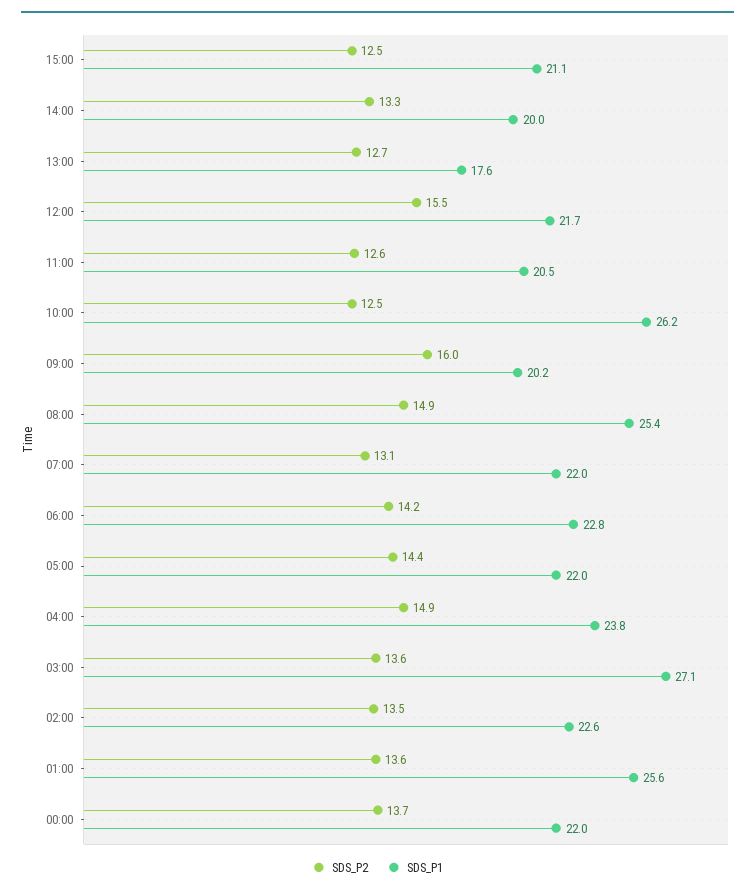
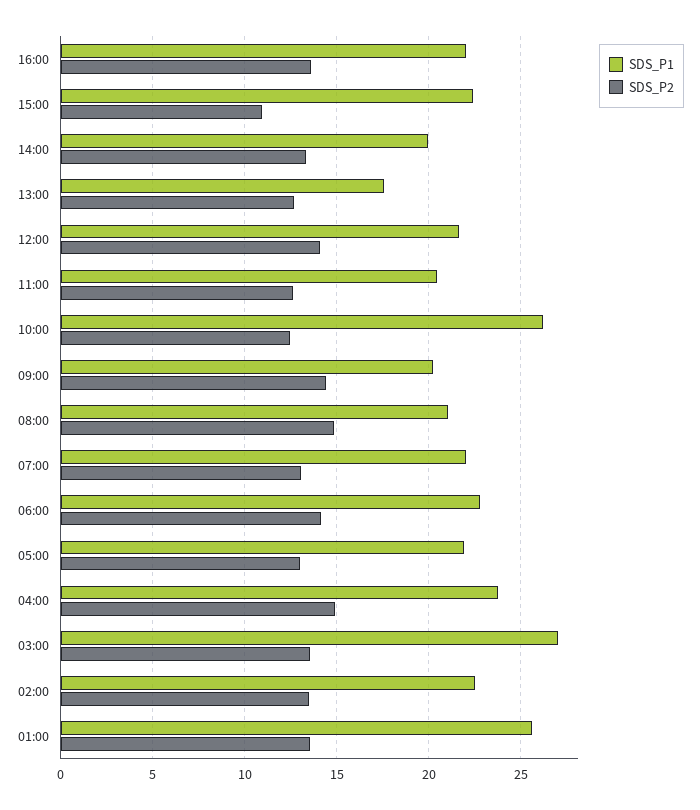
SDS_P2, 15:00: 12.5 -> 11
SDS_P1, 15:00: 21.1 -> 22.5
SDS_P2, 12:00: 15.5 -> 14
SDS_P2, 09:00: 16 -> 14.5
SDS_P1, 08:00: 25.4 -> 21
SDS_P2, 05:00: 14.4 -> 13
SDS_P2, 00:00: 13.7 -> none
SDS_P1, 00:00: 22 -> none
SDS_P1, 16:00: none -> 22
SDS_P2, 16:00: none -> 13.5

